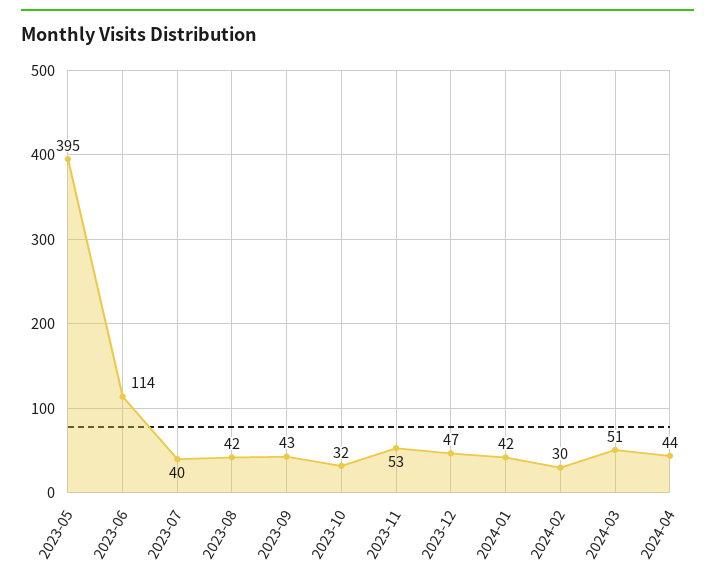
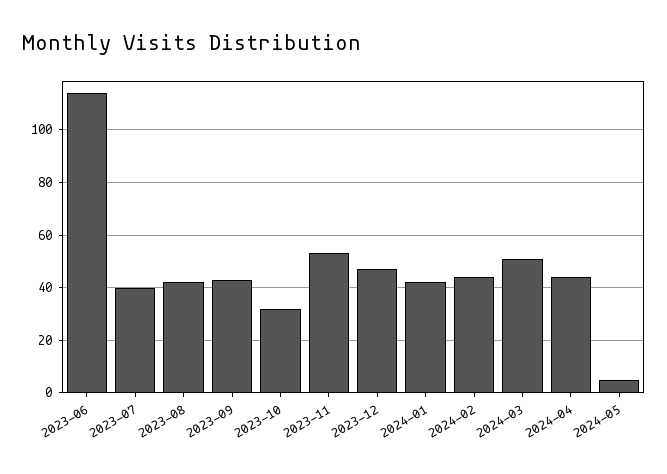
2023-05: 395 -> none
2024-02: 30 -> 45
2024-05: none -> 5

